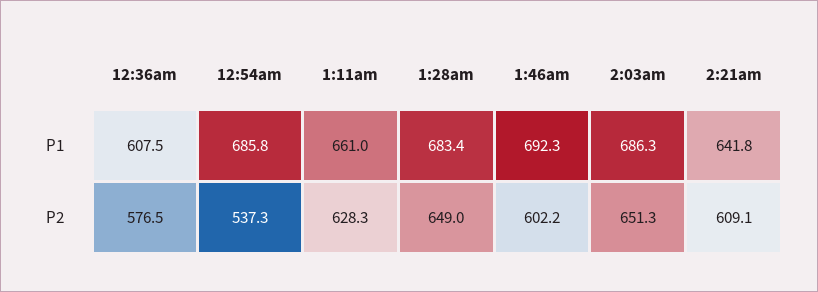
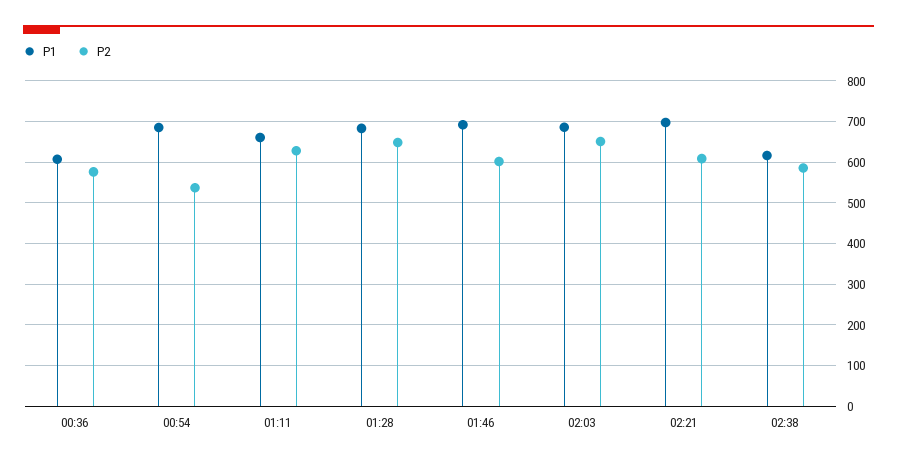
P1, 2:21am: 641.8 -> 700
P1, 02:38: none -> 620
P2, 02:38: none -> 580

